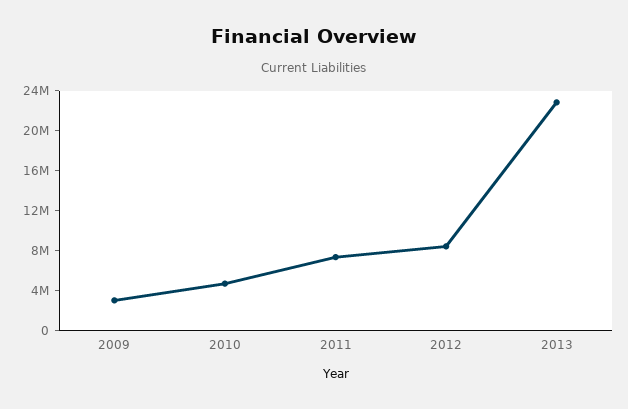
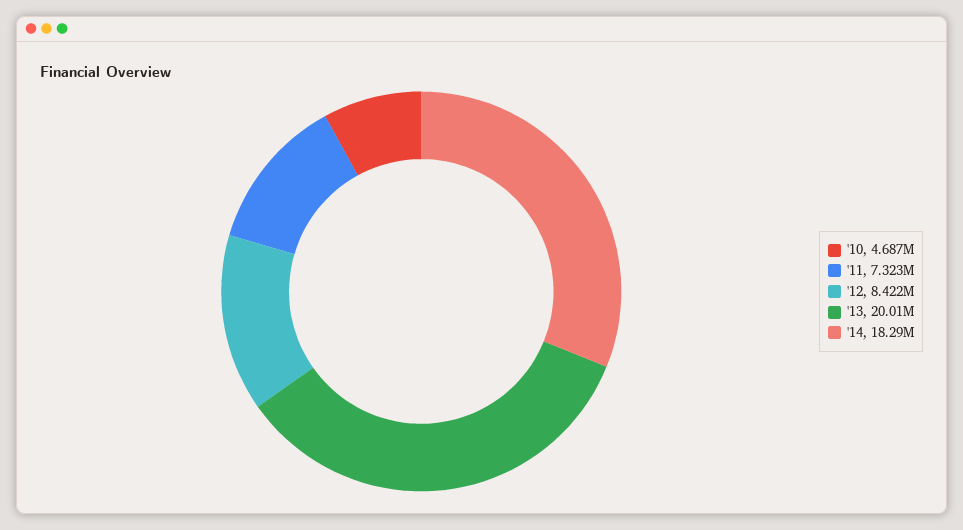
2009: 3000000 -> none
2013: 23000000 -> 20010000
'14: none -> 18290000

